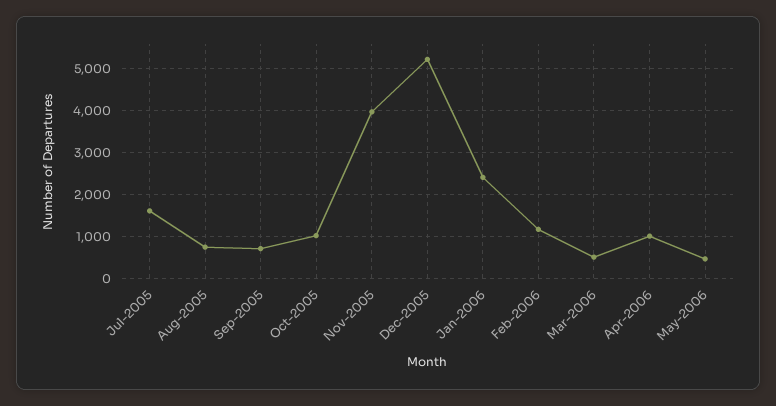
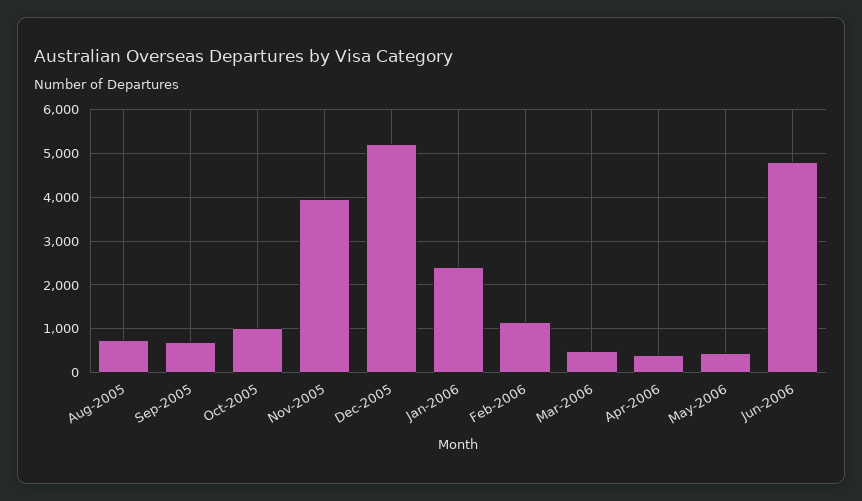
Jul-2005: 1600 -> none
Apr-2006: 1000 -> 400
Jun-2006: none -> 4800

